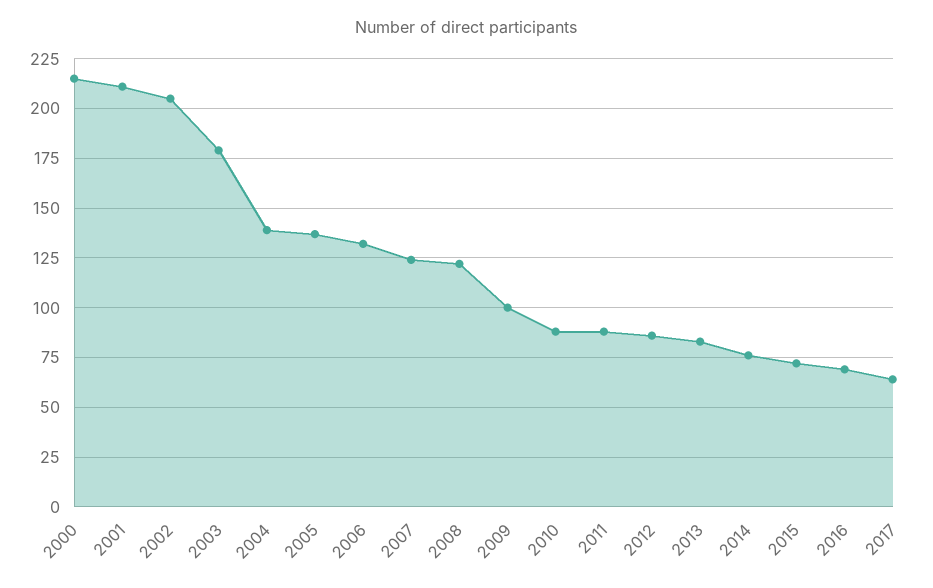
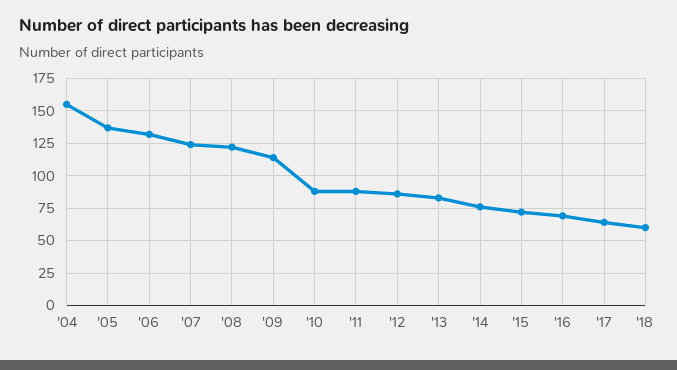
2000: 215 -> none
2001: 210 -> none
2002: 205 -> none
2003: 180 -> none
2004: 140 -> 155
2009: 100 -> 115
'18: none -> 60

